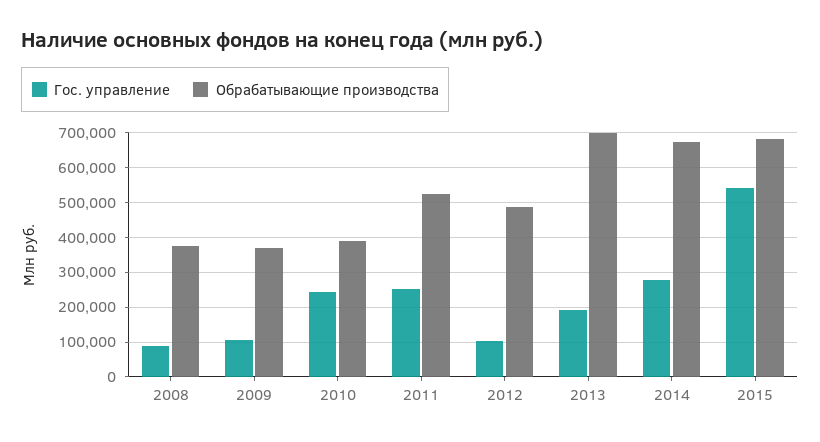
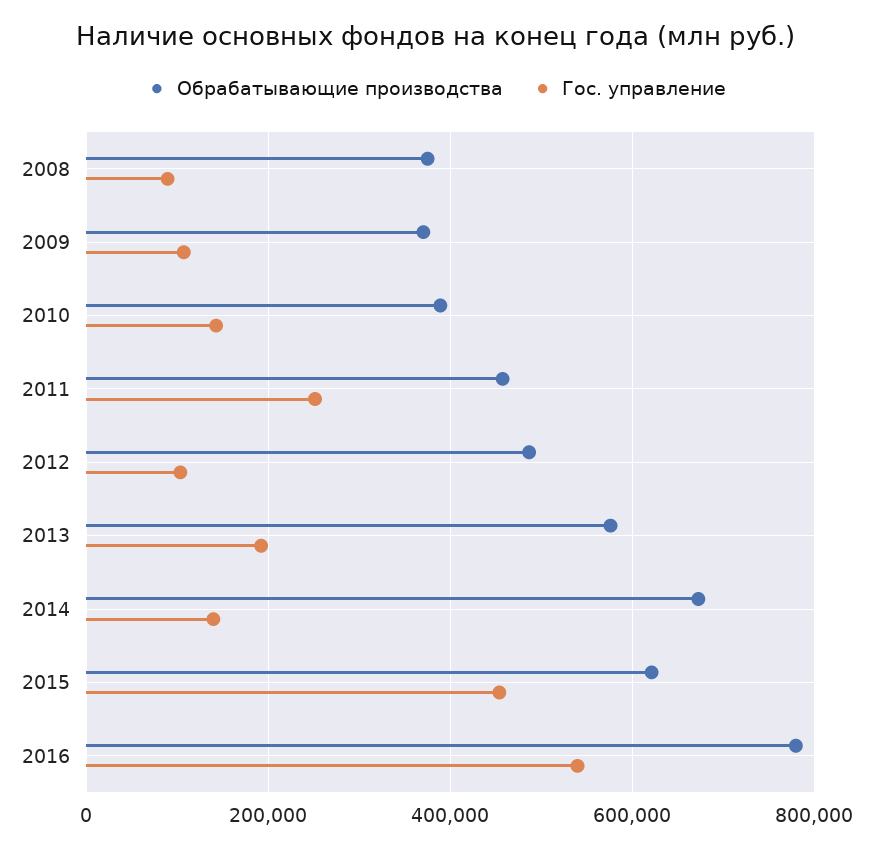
Гос. управление, 2010: 240000 -> 140000
Обрабатывающие производства, 2011: 520000 -> 460000
Обрабатывающие производства, 2013: 700000 -> 580000
Гос. управление, 2014: 280000 -> 140000
Гос. управление, 2015: 540000 -> 460000
Обрабатывающие производства, 2015: 680000 -> 620000
Обрабатывающие производства, 2016: none -> 780000
Гос. управление, 2016: none -> 540000

